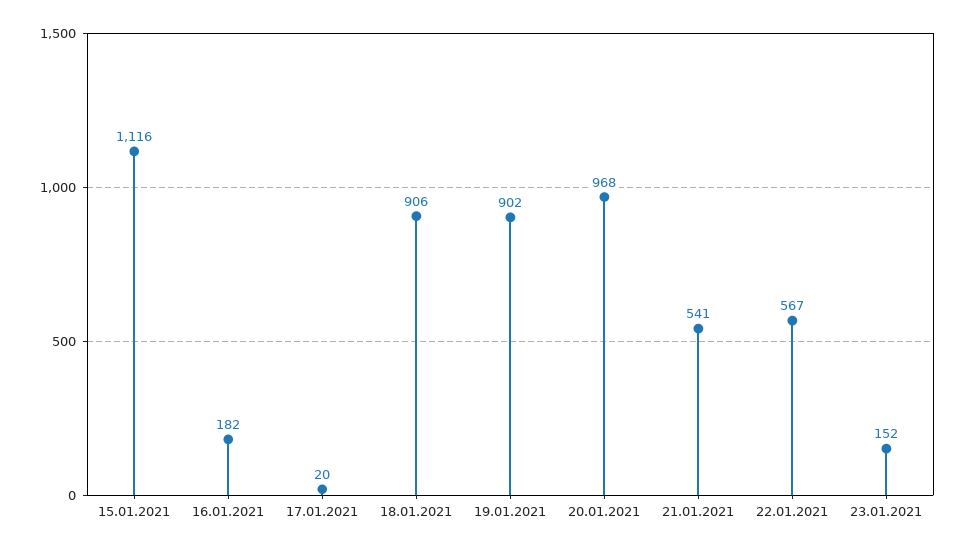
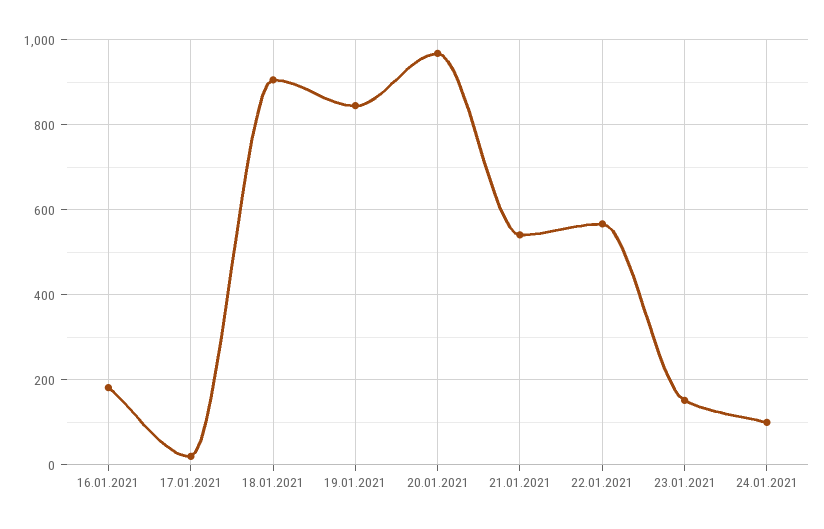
15.01.2021: 1116 -> none
19.01.2021: 902 -> 840
24.01.2021: none -> 100

